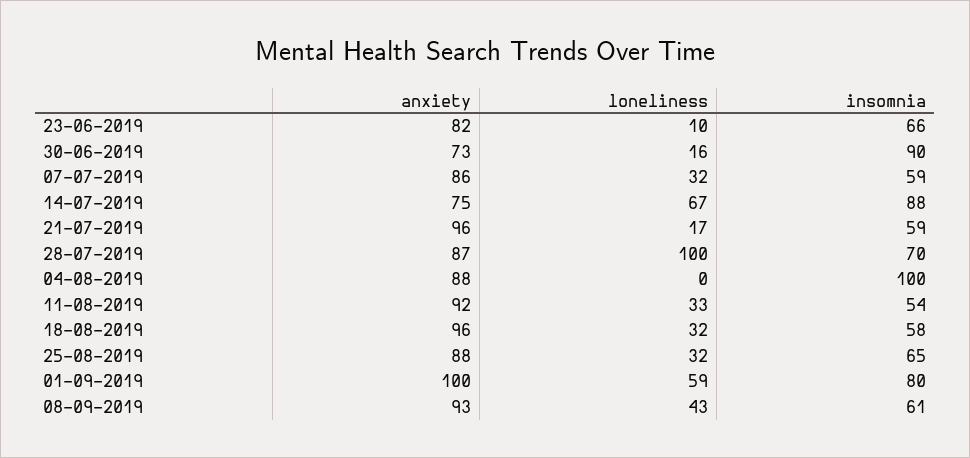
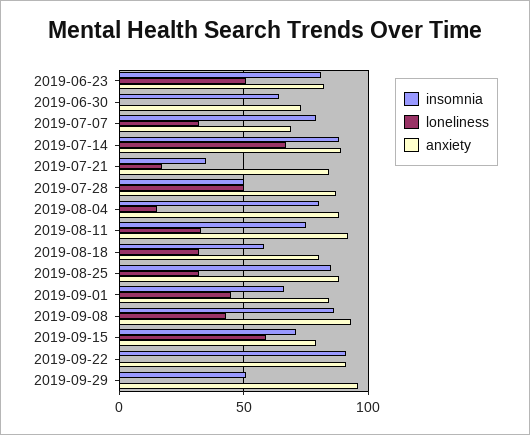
loneliness, 23-06-2019: 10 -> 50
insomnia, 23-06-2019: 66 -> 80
loneliness, 30-06-2019: 16 -> 0
insomnia, 30-06-2019: 90 -> 65
anxiety, 07-07-2019: 86 -> 70
insomnia, 07-07-2019: 59 -> 80
anxiety, 14-07-2019: 75 -> 90
anxiety, 21-07-2019: 96 -> 85
insomnia, 21-07-2019: 59 -> 35
loneliness, 28-07-2019: 100 -> 50
insomnia, 28-07-2019: 70 -> 50
loneliness, 04-08-2019: 0 -> 15
insomnia, 04-08-2019: 100 -> 80
insomnia, 11-08-2019: 54 -> 75
anxiety, 18-08-2019: 96 -> 80
insomnia, 25-08-2019: 65 -> 85
anxiety, 01-09-2019: 100 -> 85
loneliness, 01-09-2019: 59 -> 45
insomnia, 01-09-2019: 80 -> 65
insomnia, 08-09-2019: 61 -> 85
insomnia, 2019-09-15: none -> 70
loneliness, 2019-09-15: none -> 60
anxiety, 2019-09-15: none -> 80
insomnia, 2019-09-22: none -> 90
loneliness, 2019-09-22: none -> 0
anxiety, 2019-09-22: none -> 90
insomnia, 2019-09-29: none -> 50
loneliness, 2019-09-29: none -> 0
anxiety, 2019-09-29: none -> 95

